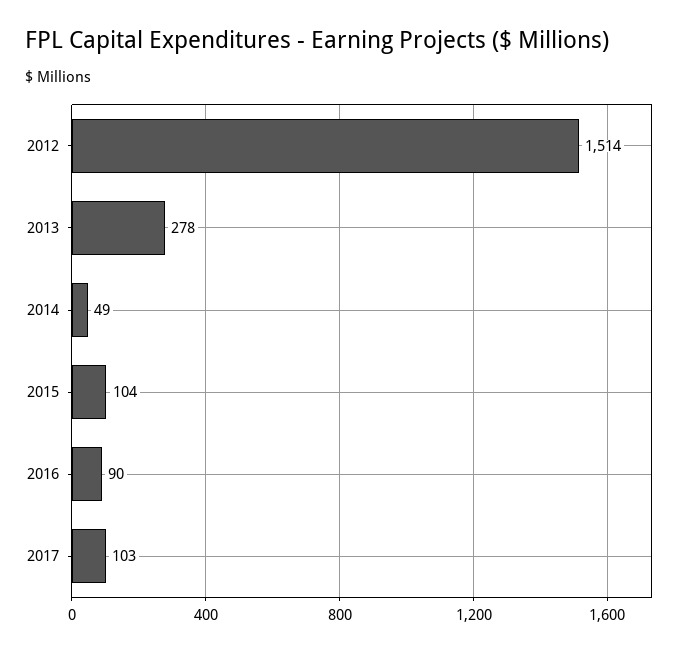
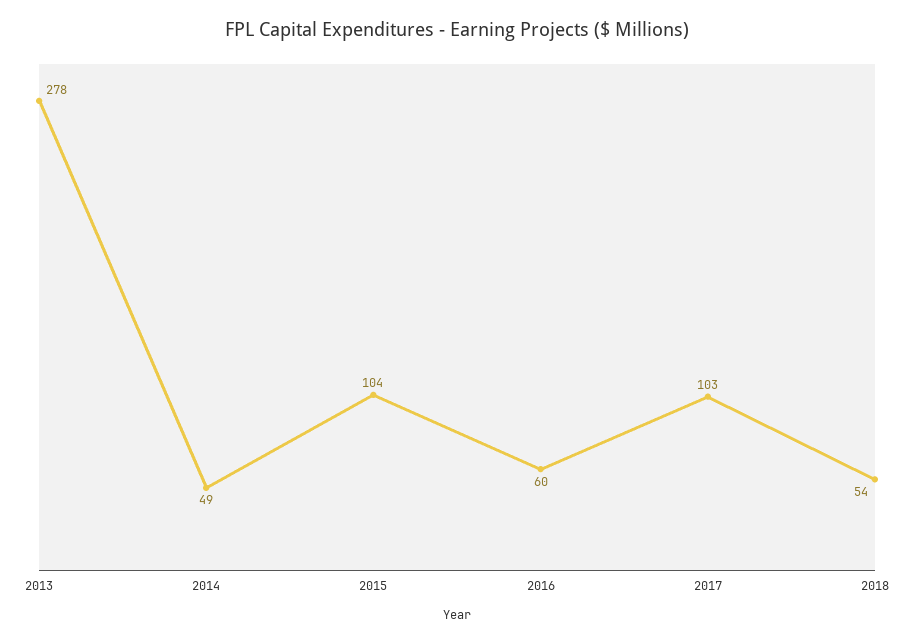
2012: 1514 -> none
2016: 90 -> 60
2018: none -> 54

